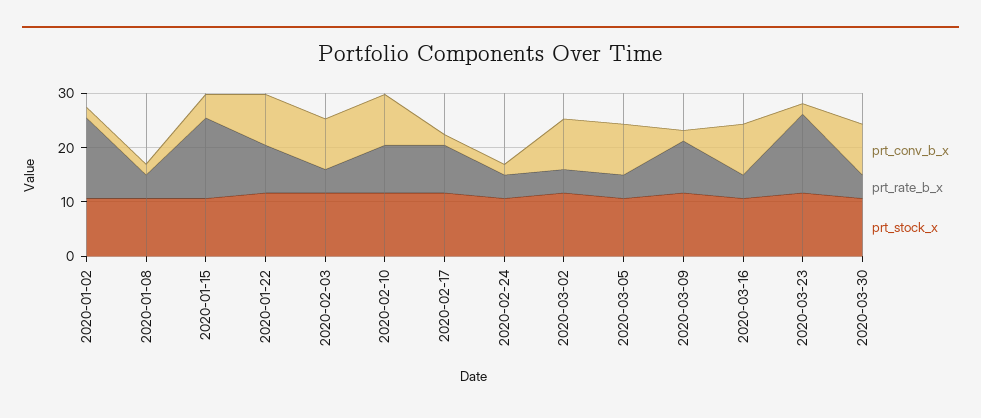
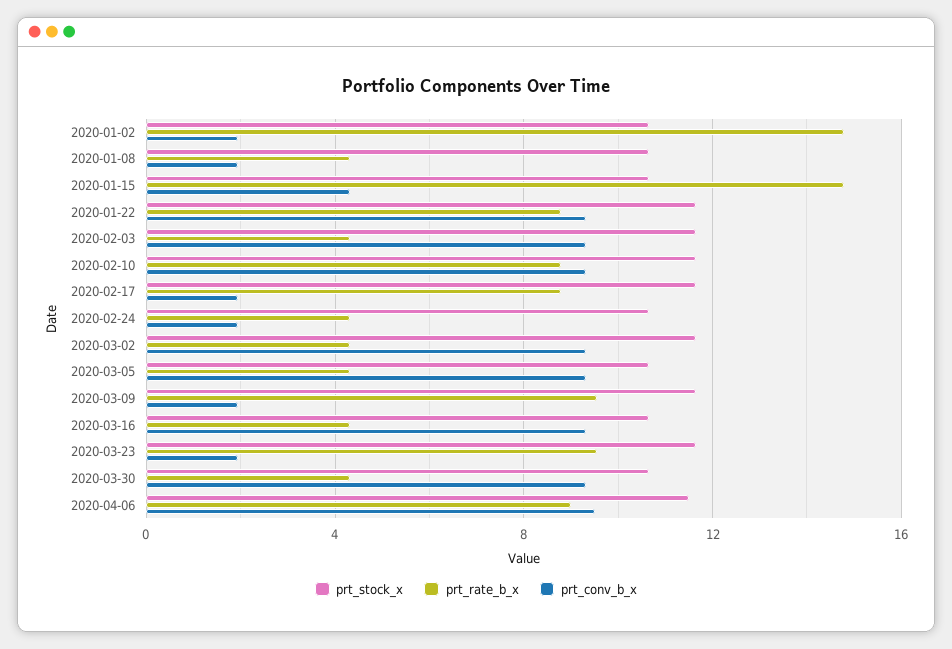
prt_rate_b_x, 2020-03-23: 14 -> 9.5
prt_stock_x, 2020-04-06: none -> 11.5
prt_rate_b_x, 2020-04-06: none -> 9
prt_conv_b_x, 2020-04-06: none -> 9.5

